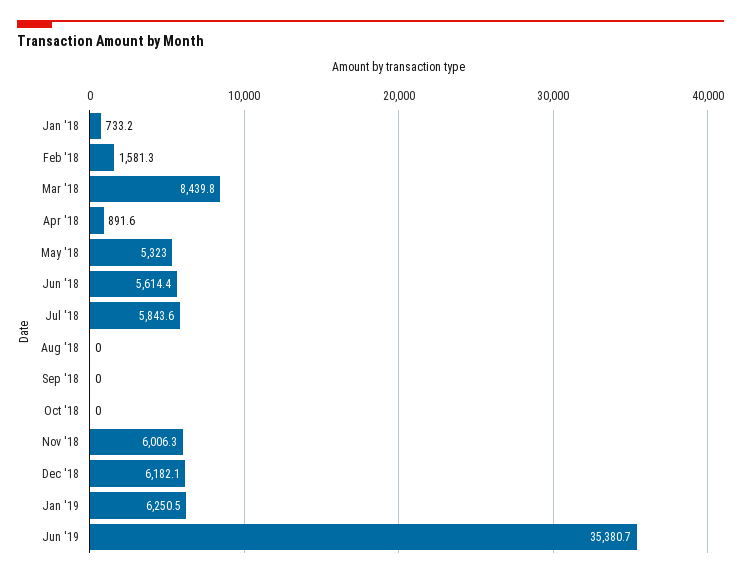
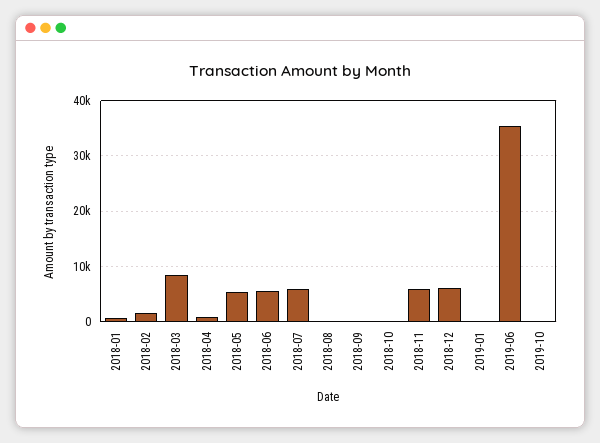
Jan '19: 6250.5 -> 0
2019-10: none -> 0

